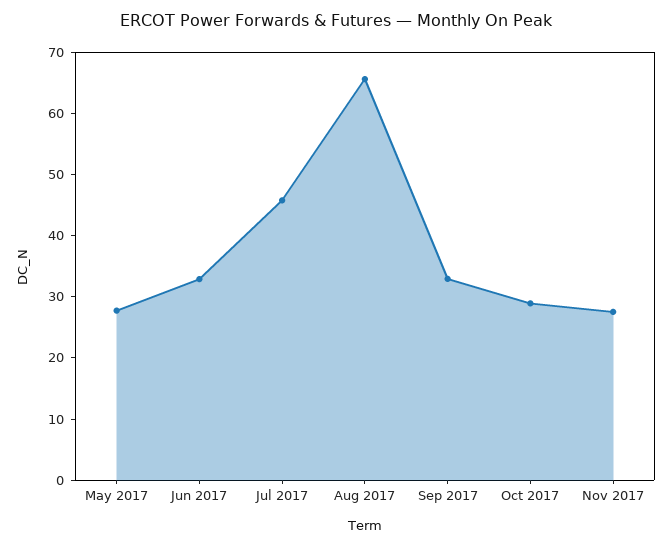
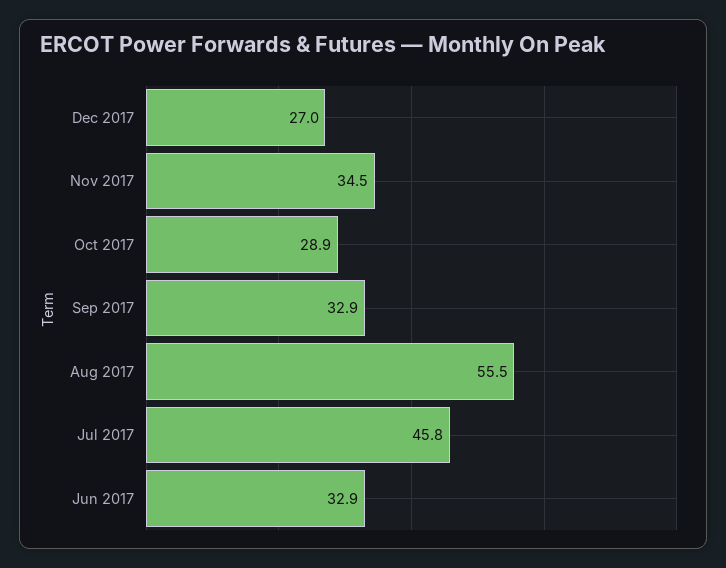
May 2017: 28 -> none
Aug 2017: 66 -> 55.5
Nov 2017: 28 -> 34.5
Dec 2017: none -> 27

